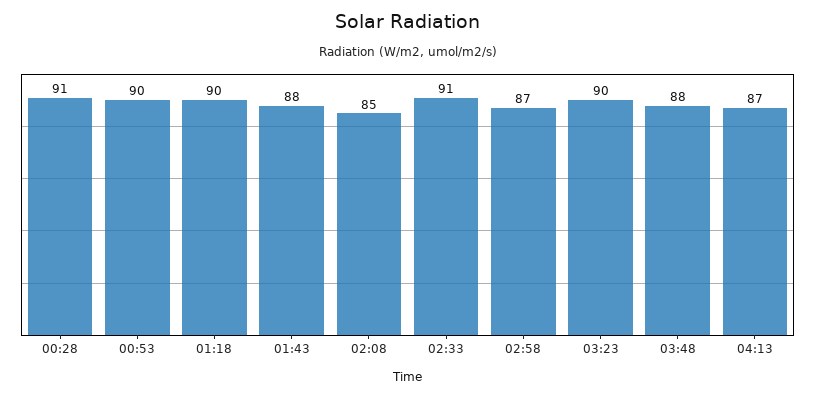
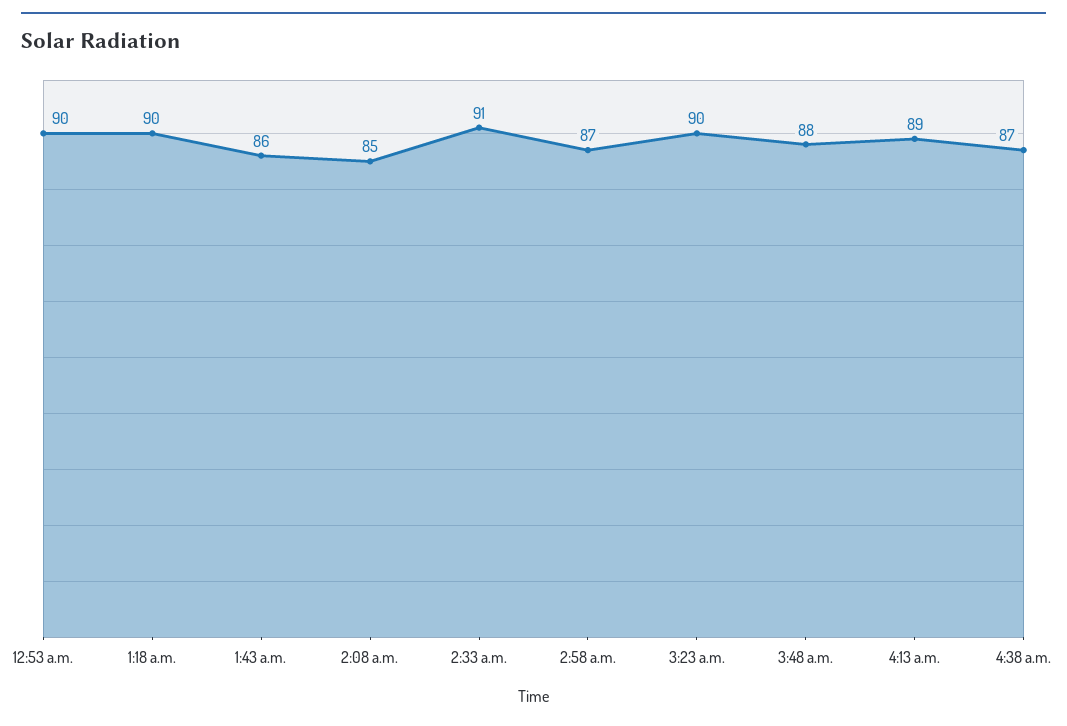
00:28: 91 -> none
01:43: 88 -> 86
04:13: 87 -> 89
4:38 a.m.: none -> 87

